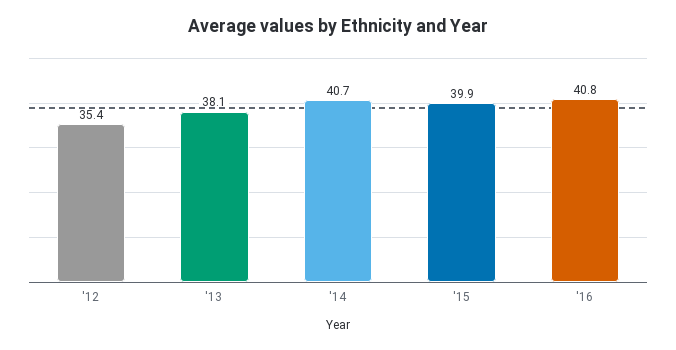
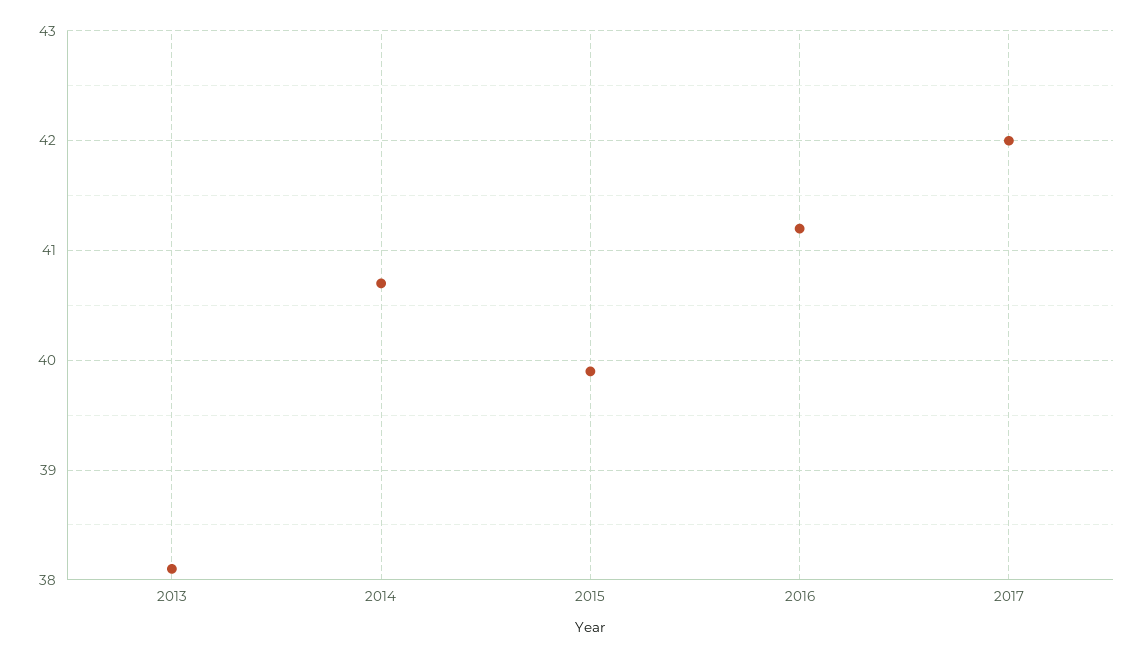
'12: 35.4 -> none
'16: 40.8 -> 41.2
2017: none -> 42

